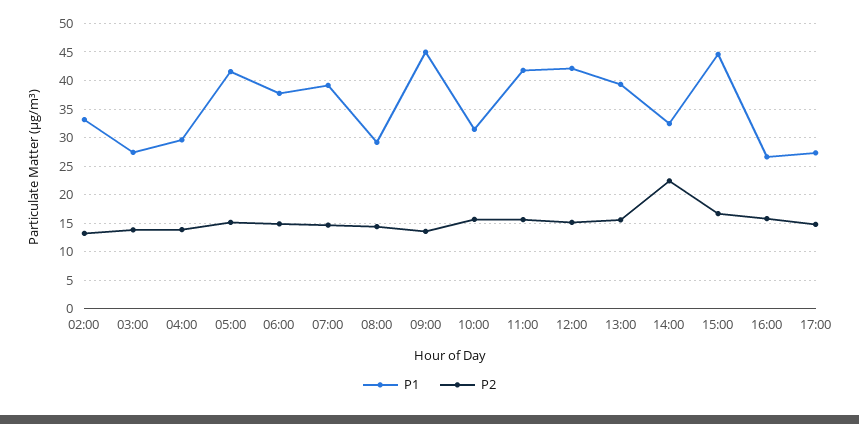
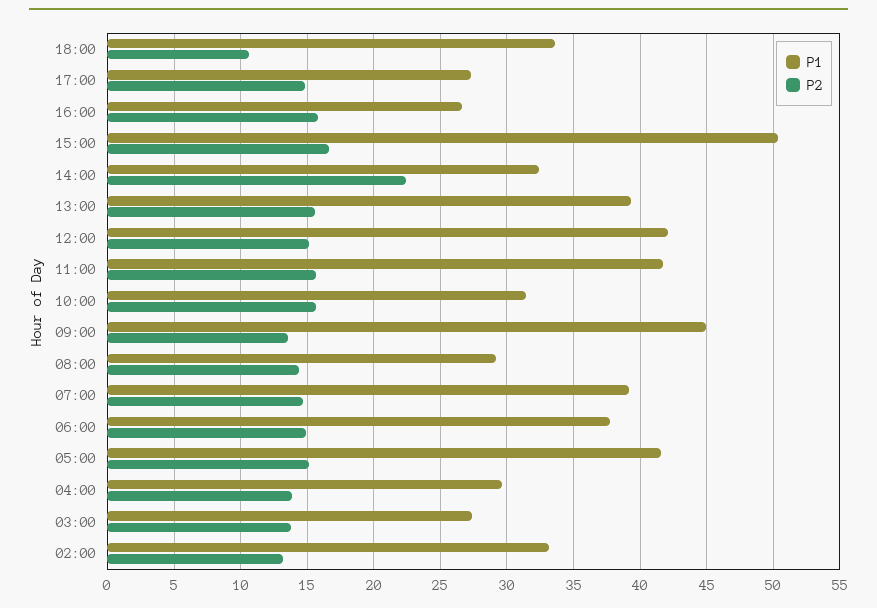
P1, 15:00: 45 -> 50.5
P1, 18:00: none -> 33.5
P2, 18:00: none -> 10.5

